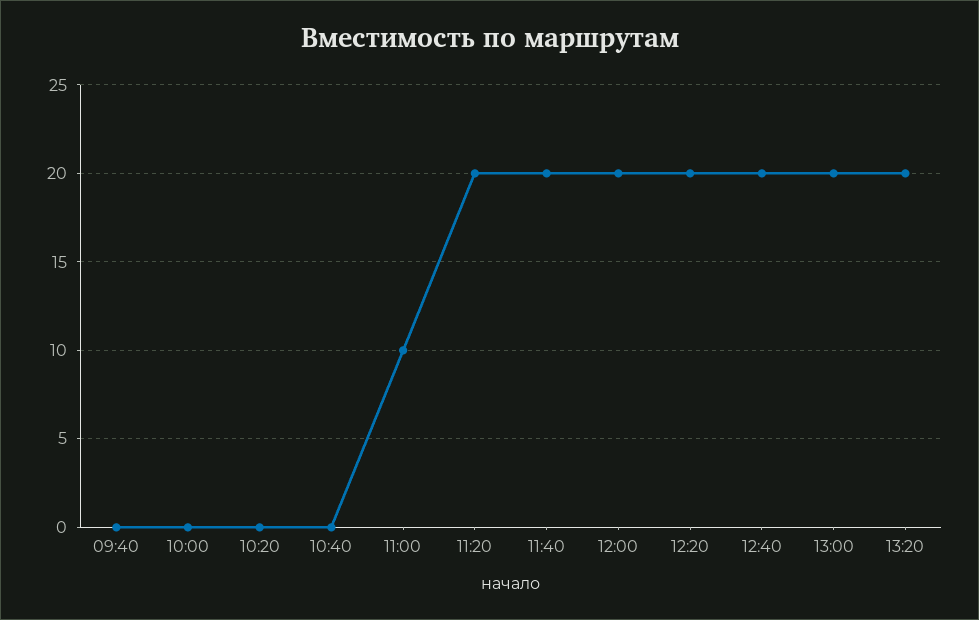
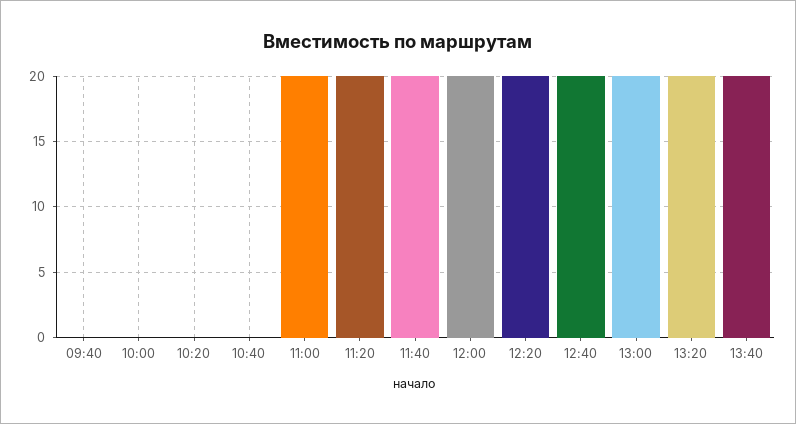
11:00: 10 -> 20
13:40: none -> 20

